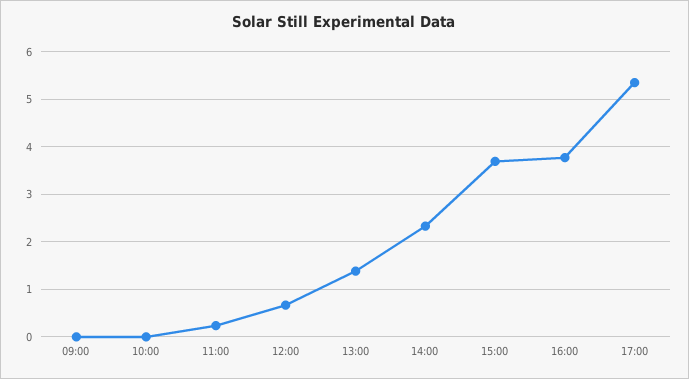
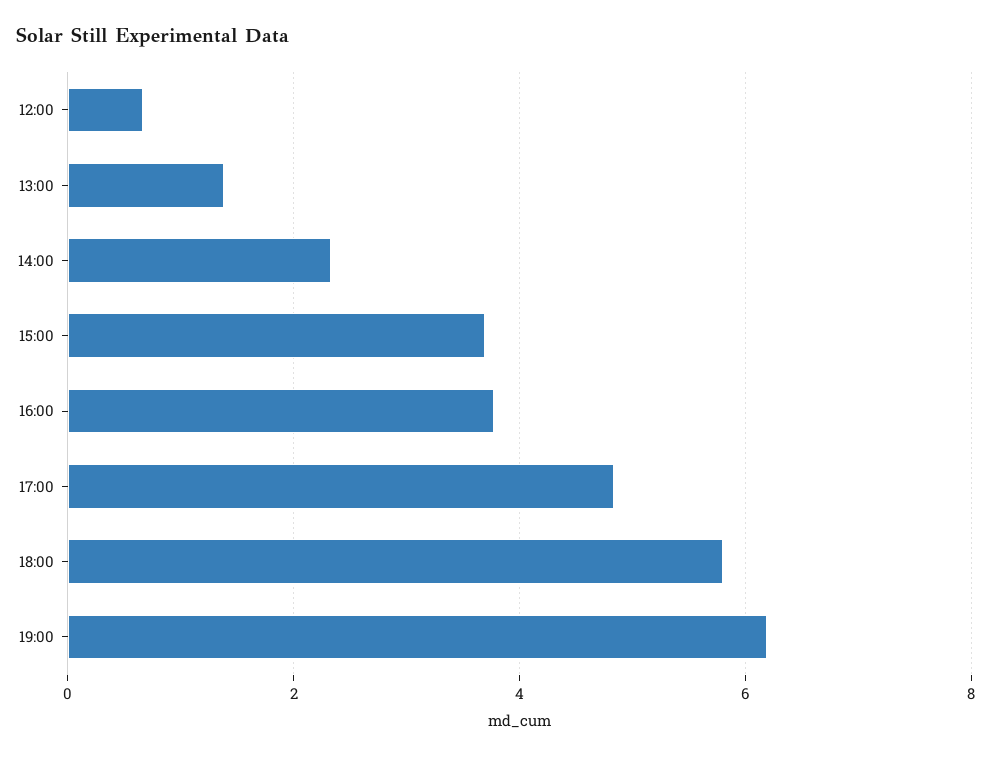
09:00: 0 -> none
10:00: 0 -> none
11:00: 0.2 -> none
17:00: 5.4 -> 4.8
18:00: none -> 5.8
19:00: none -> 6.2

